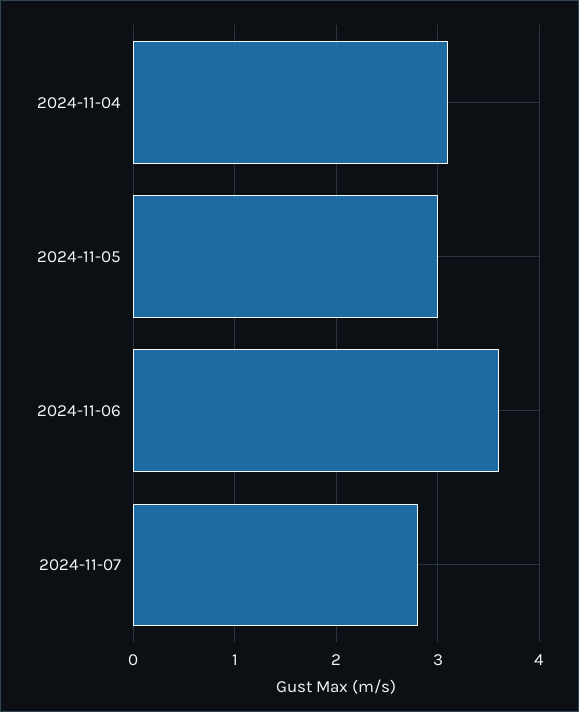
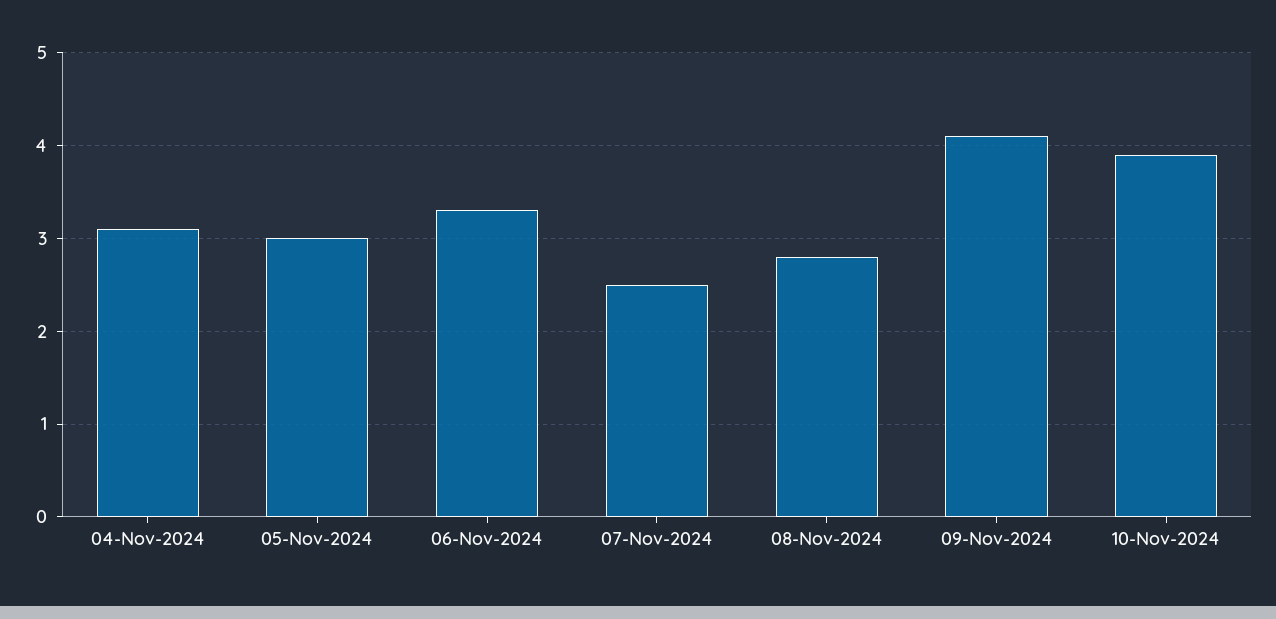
2024-11-06: 3.6 -> 3.3
2024-11-07: 2.8 -> 2.5
08-Nov-2024: none -> 2.8
09-Nov-2024: none -> 4.1
10-Nov-2024: none -> 3.9

